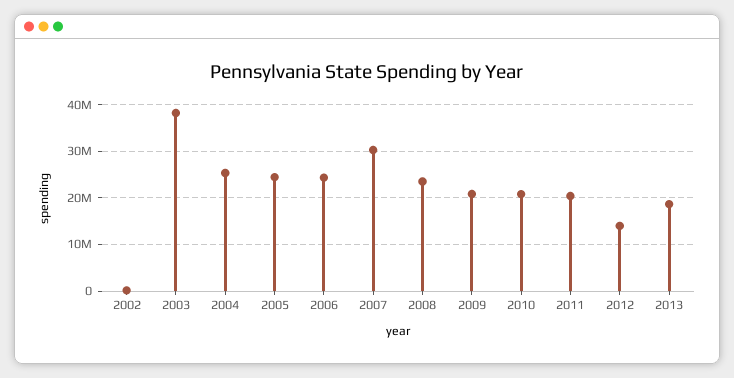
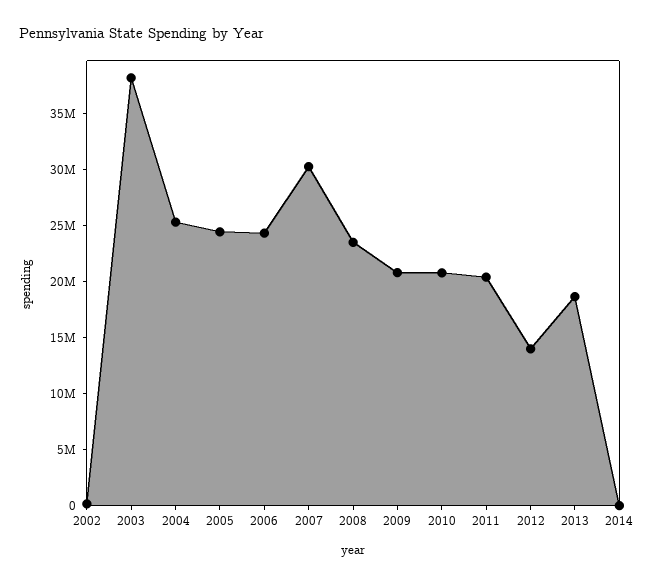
2014: none -> 0

